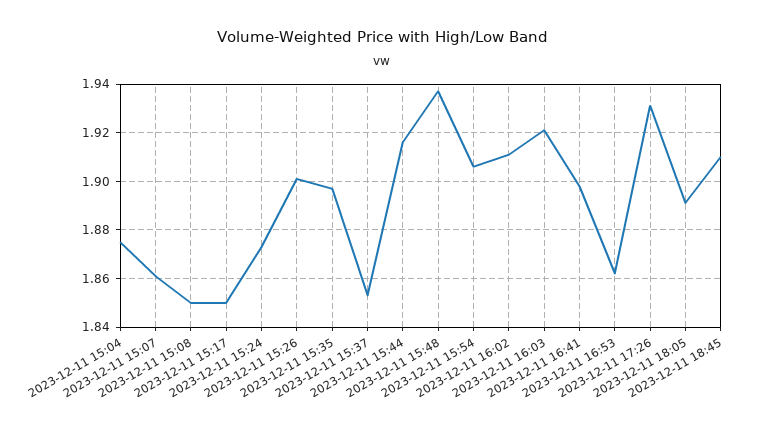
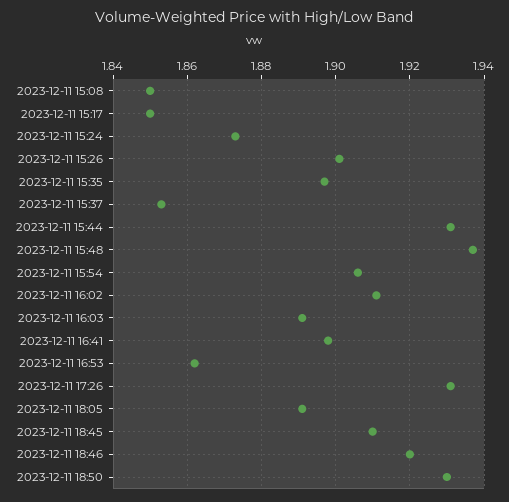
2023-12-11 15:04: 1.875 -> none
2023-12-11 15:07: 1.86 -> none
2023-12-11 15:44: 1.915 -> 1.93
2023-12-11 16:03: 1.92 -> 1.89
2023-12-11 18:46: none -> 1.92
2023-12-11 18:50: none -> 1.93

